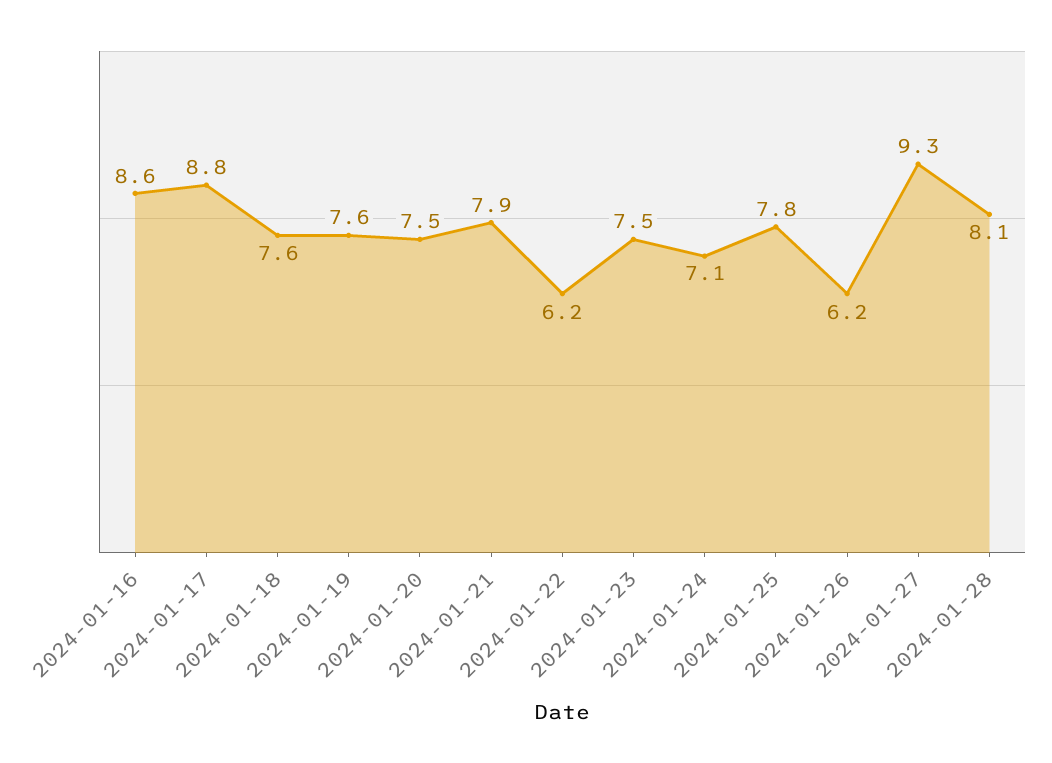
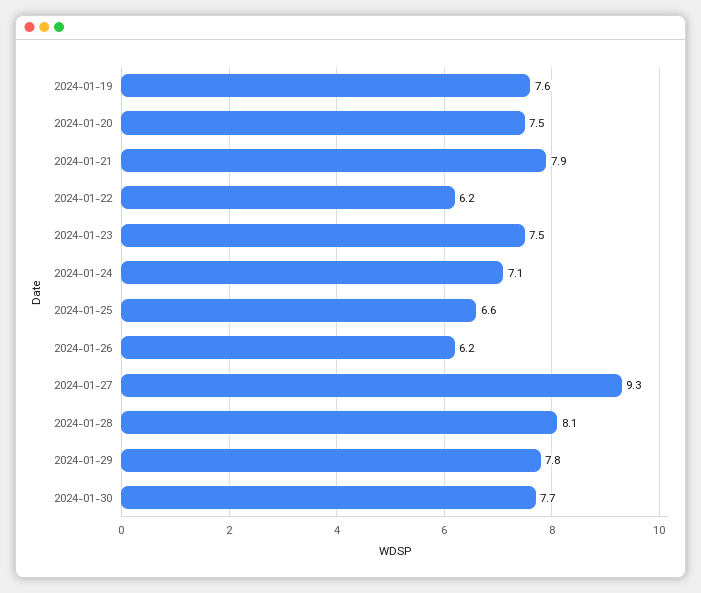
2024-01-16: 8.6 -> none
2024-01-17: 8.8 -> none
2024-01-18: 7.6 -> none
2024-01-25: 7.8 -> 6.6
2024-01-29: none -> 7.8
2024-01-30: none -> 7.7

